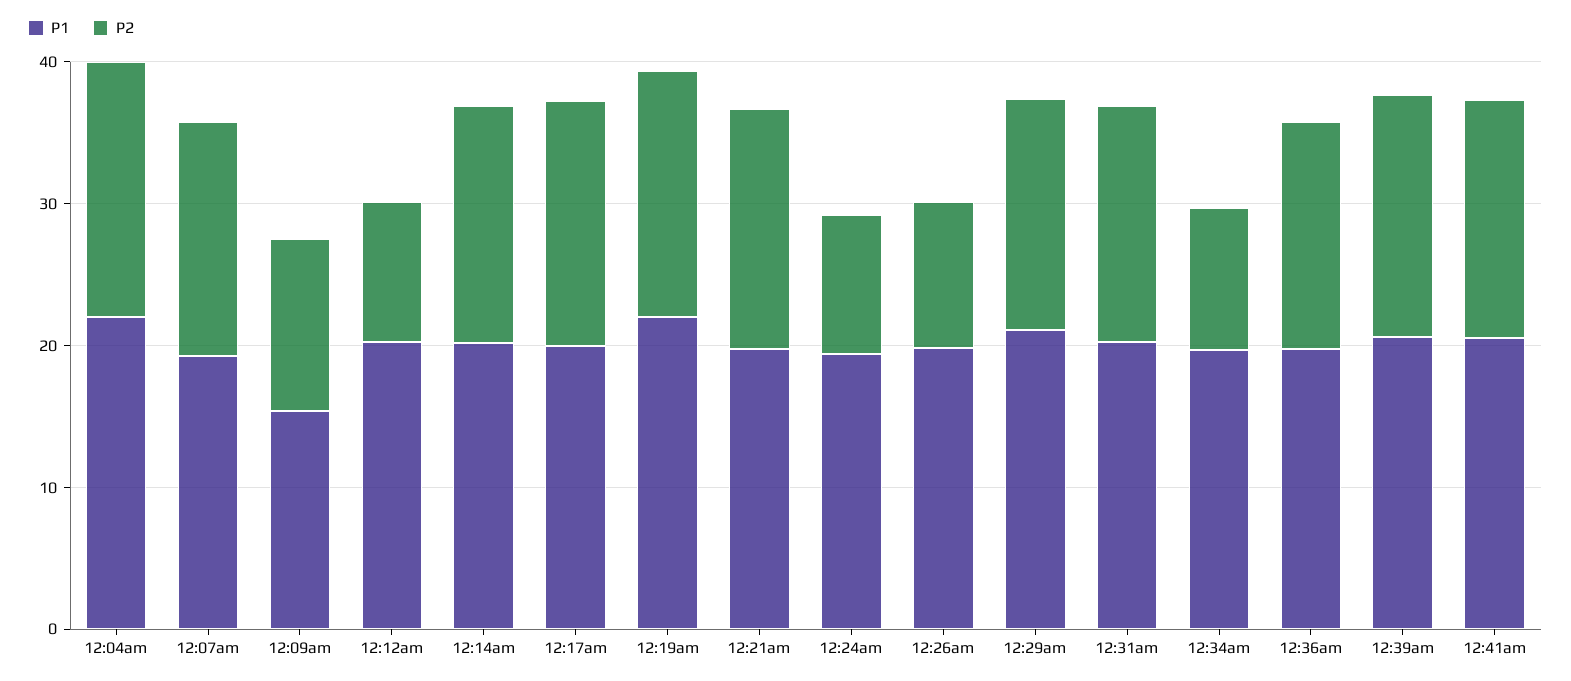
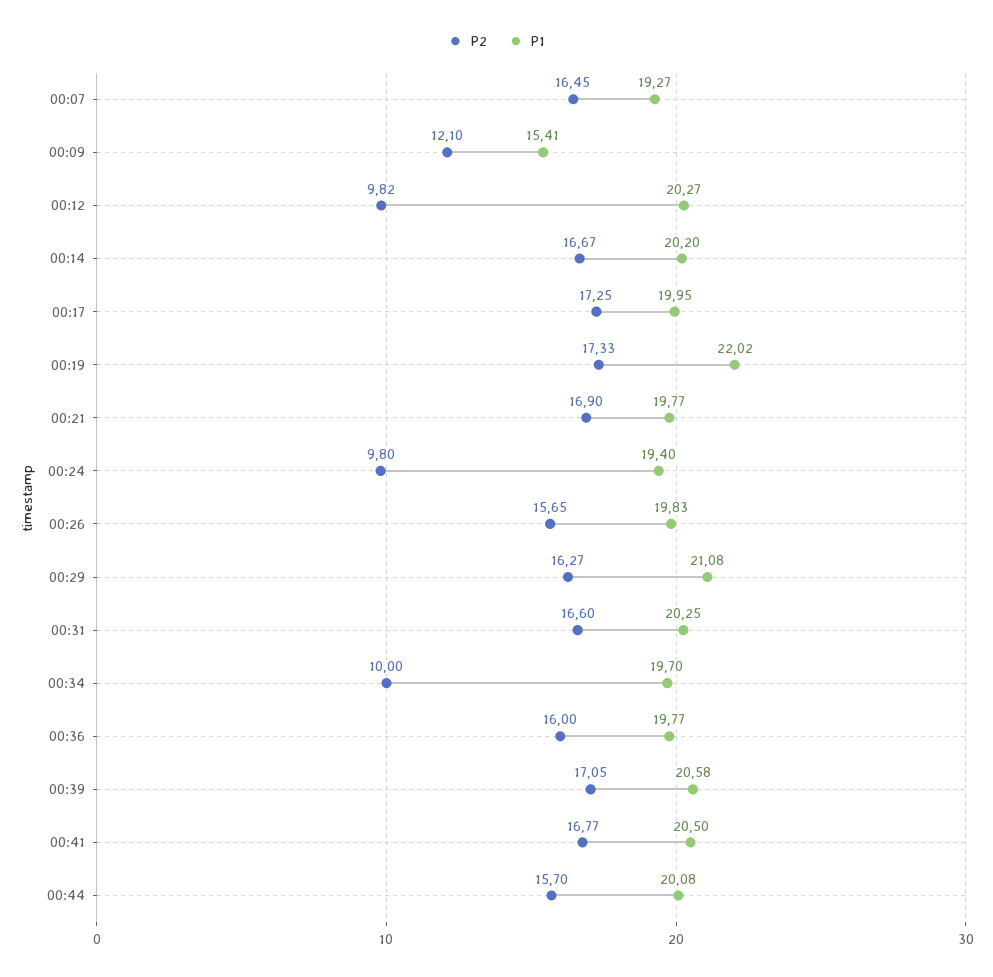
P1, 12:04am: 22 -> none
P2, 12:04am: 18 -> none
P2, 12:26am: 10 -> 15.65
P2, 00:44: none -> 15.7
P1, 00:44: none -> 20.08

